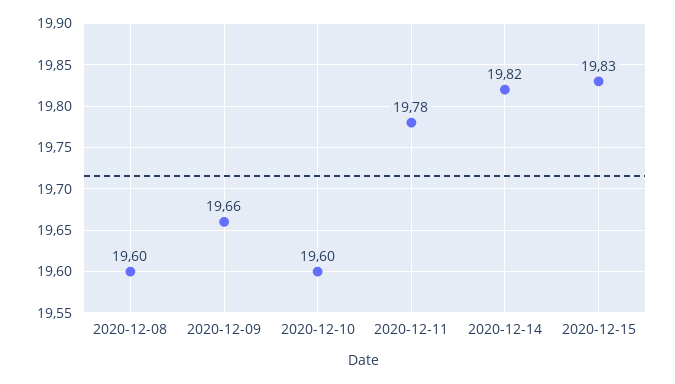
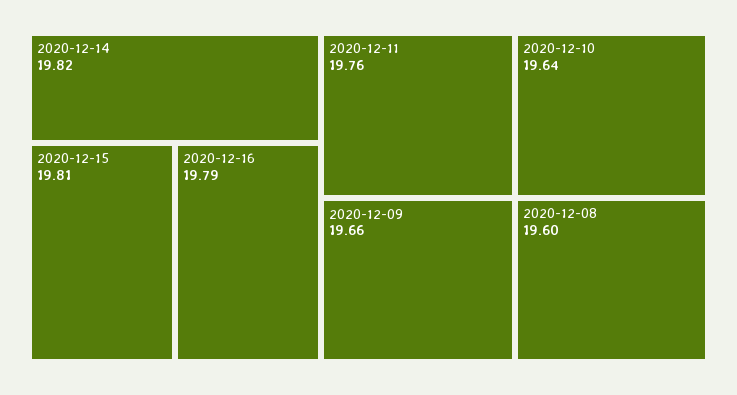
2020-12-10: 19.6 -> 19.64
2020-12-11: 19.78 -> 19.76
2020-12-15: 19.83 -> 19.81
2020-12-16: none -> 19.79

